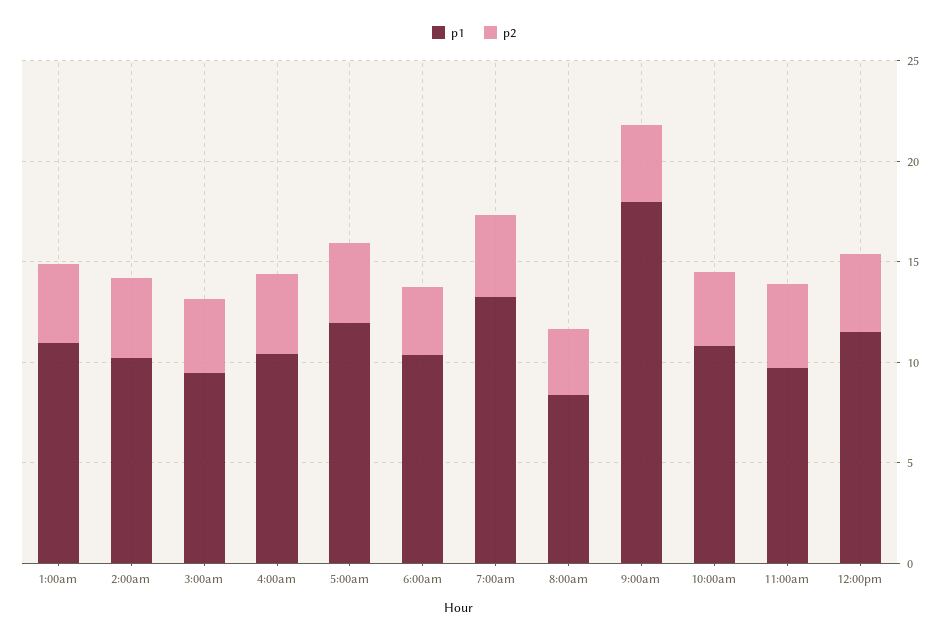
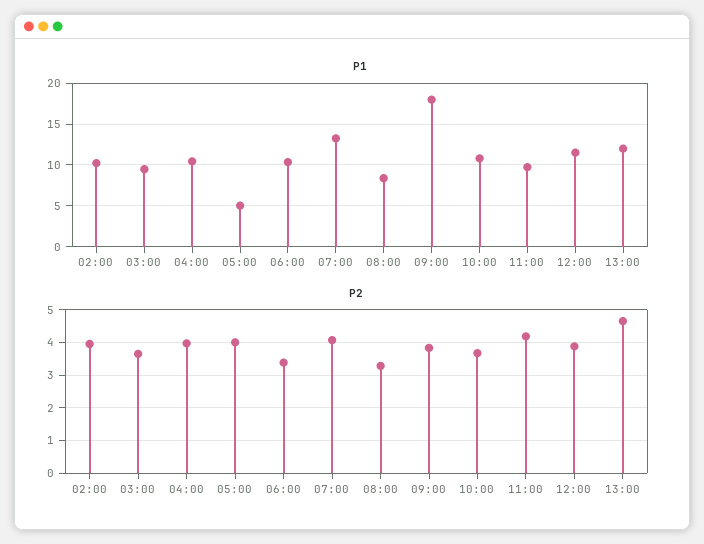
p1, 1:00am: 11 -> none
p2, 1:00am: 4 -> none
p1, 5:00am: 12 -> 5
p1, 13:00: none -> 12
p2, 13:00: none -> 4.6

